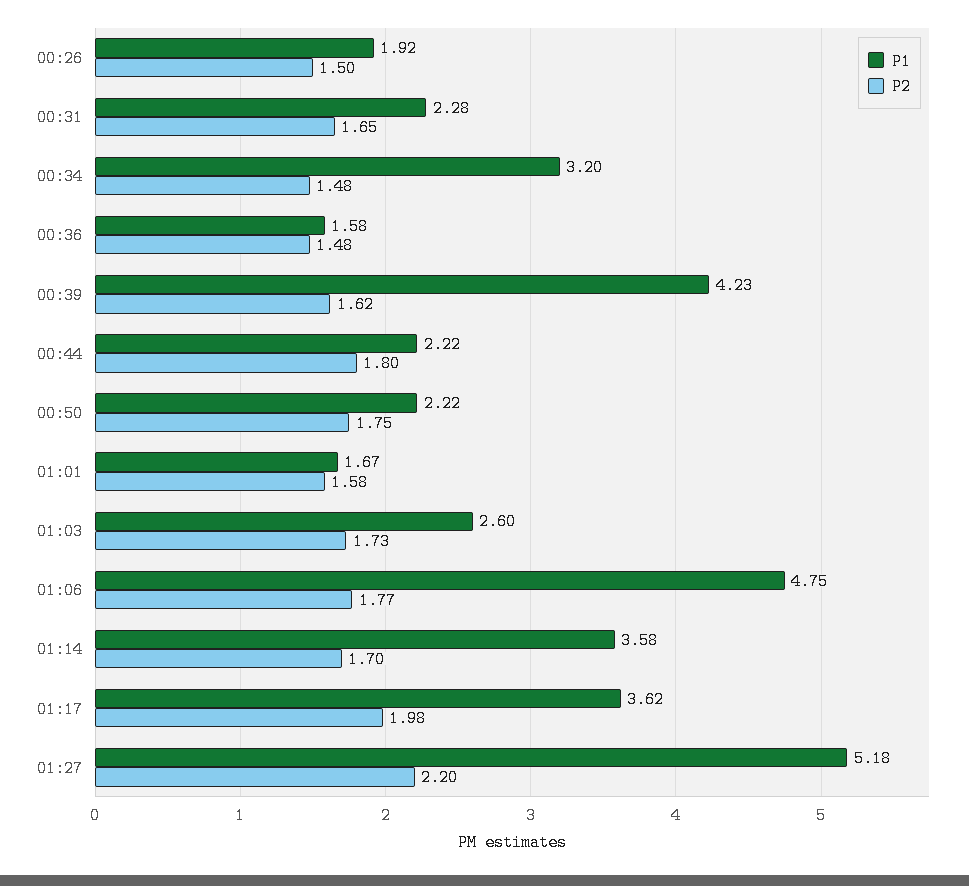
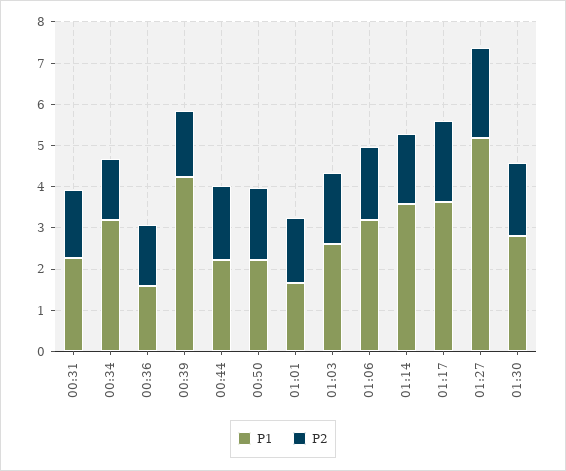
P1, 00:26: 1.92 -> none
P2, 00:26: 1.5 -> none
P1, 01:06: 4.75 -> 3.2
P1, 01:30: none -> 2.8
P2, 01:30: none -> 1.8

